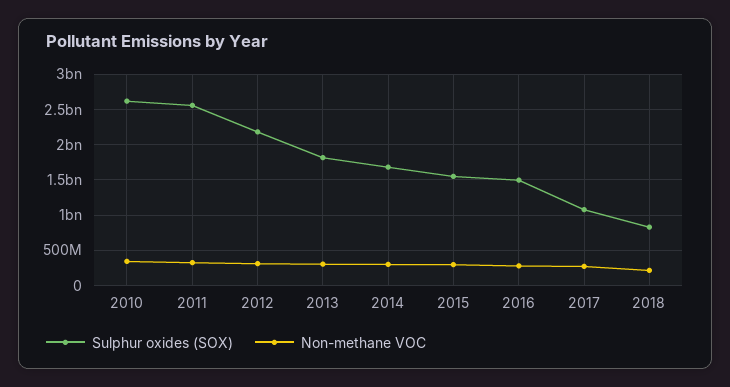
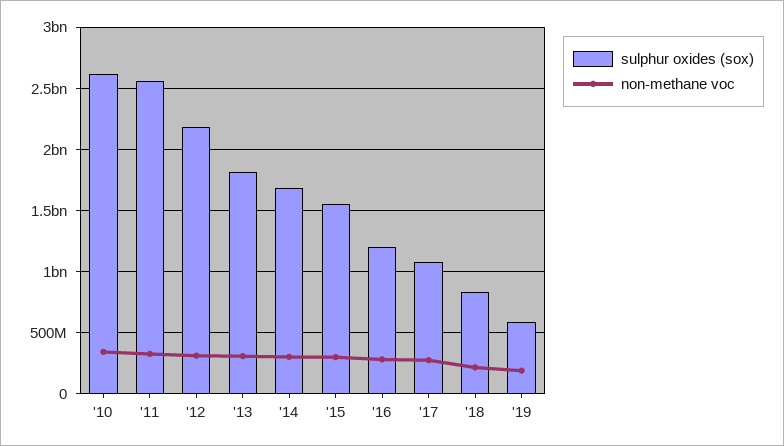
Sulphur oxides (SOX), 2016: 1500000000 -> 1200000000
Sulphur oxides (SOX), '19: none -> 600000000
Non-methane VOC, '19: none -> 200000000

